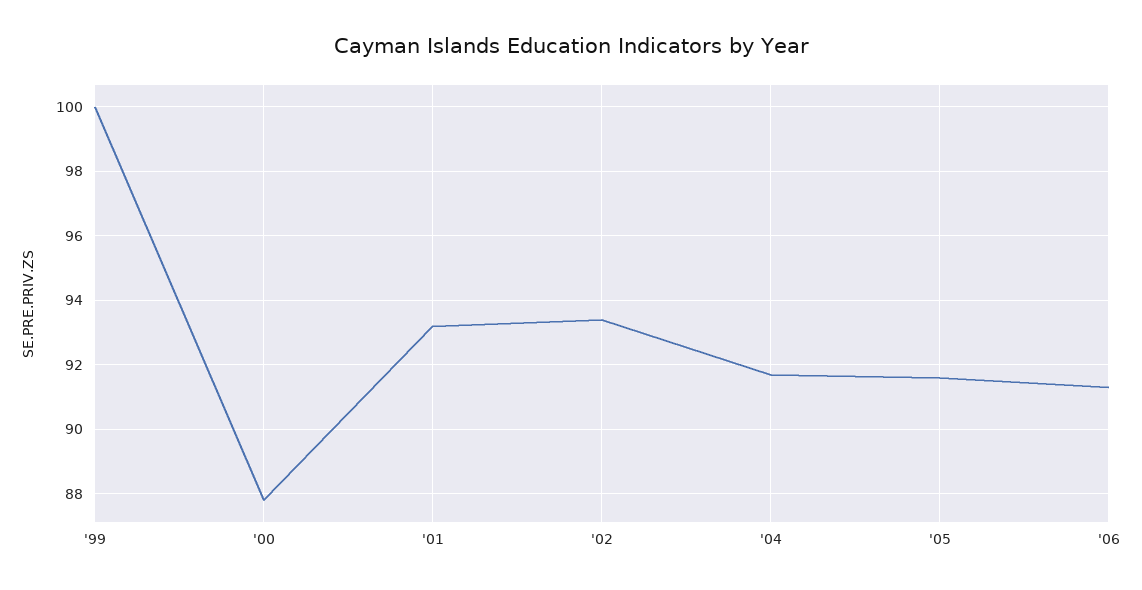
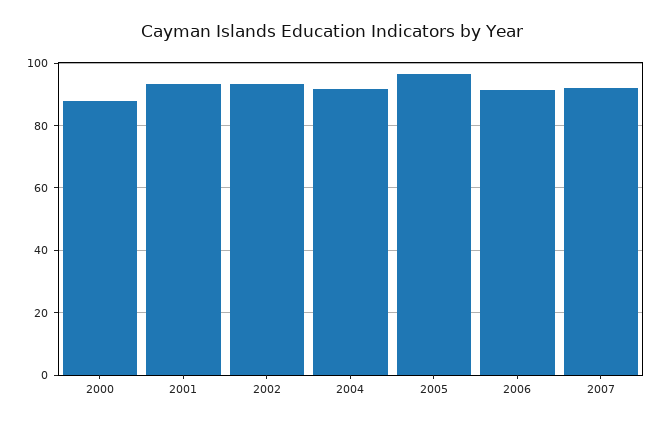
'99: 100 -> none
'05: 91.5 -> 96
2007: none -> 92

